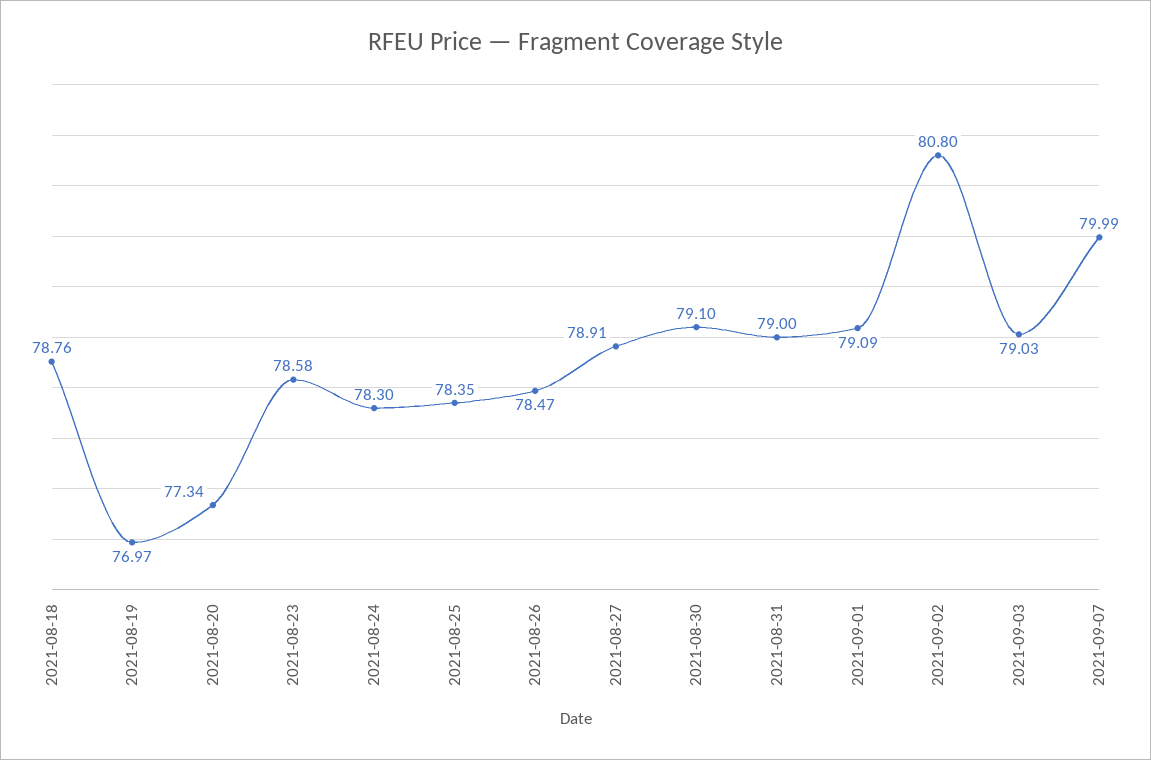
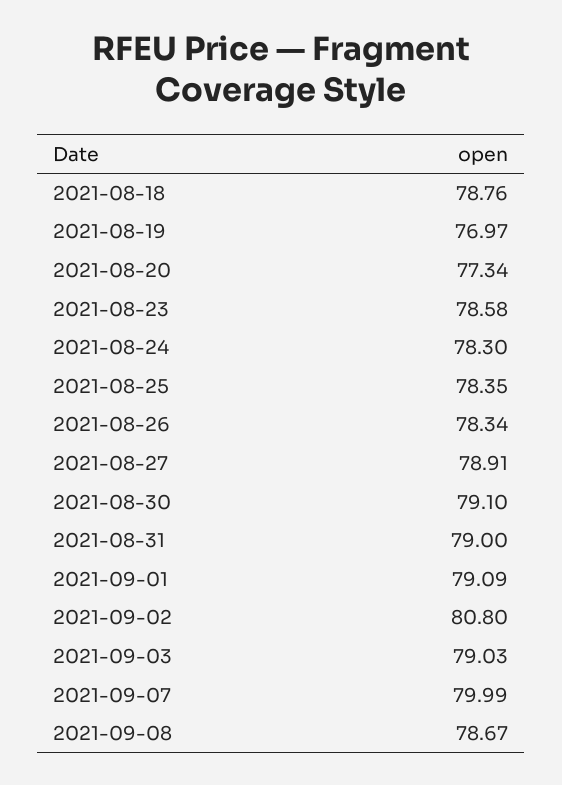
2021-08-26: 78.47 -> 78.34
2021-09-08: none -> 78.67

